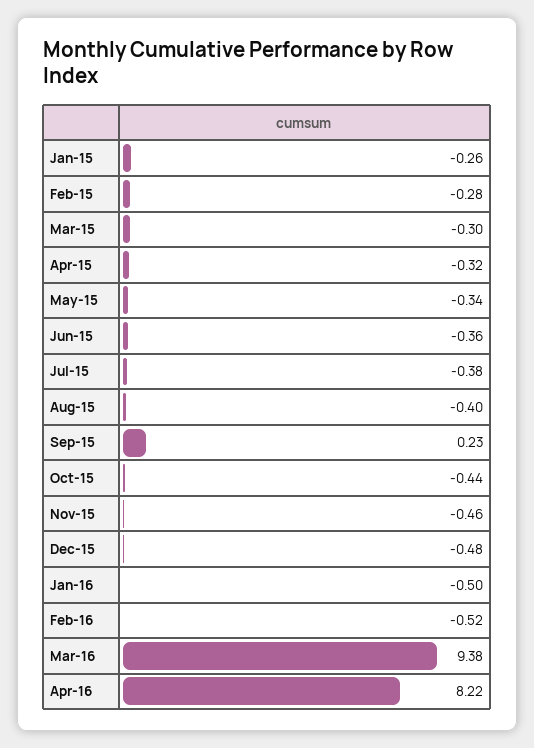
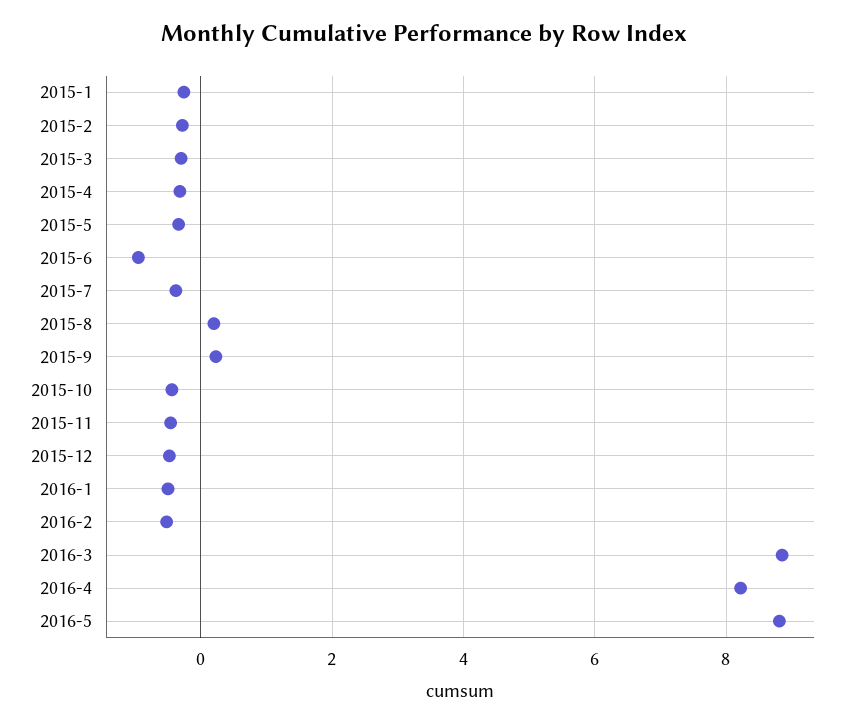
Jun-15: -0.36 -> -1
Aug-15: -0.4 -> 0.2
Mar-16: 9.38 -> 8.8
2016-5: none -> 8.8

